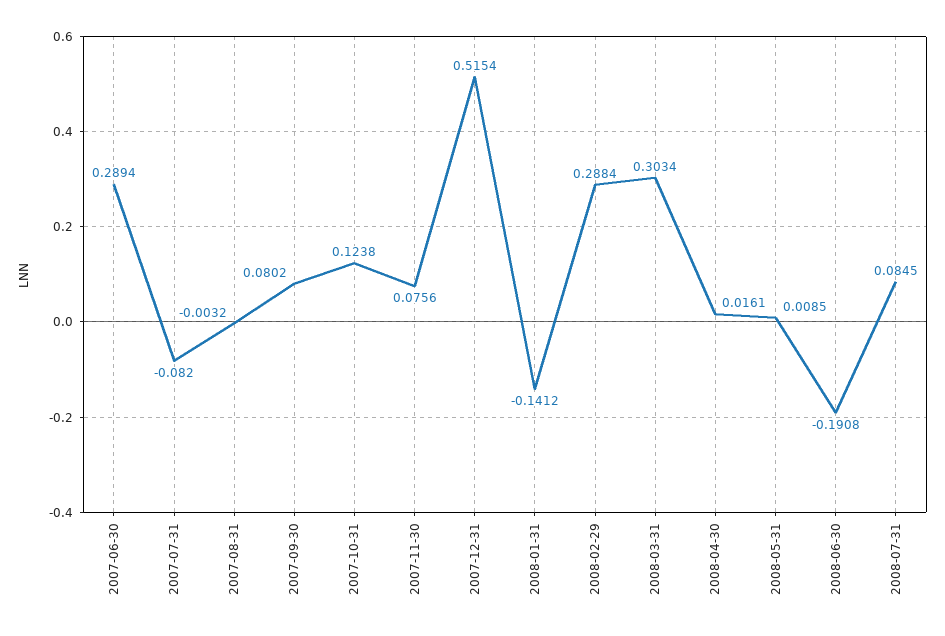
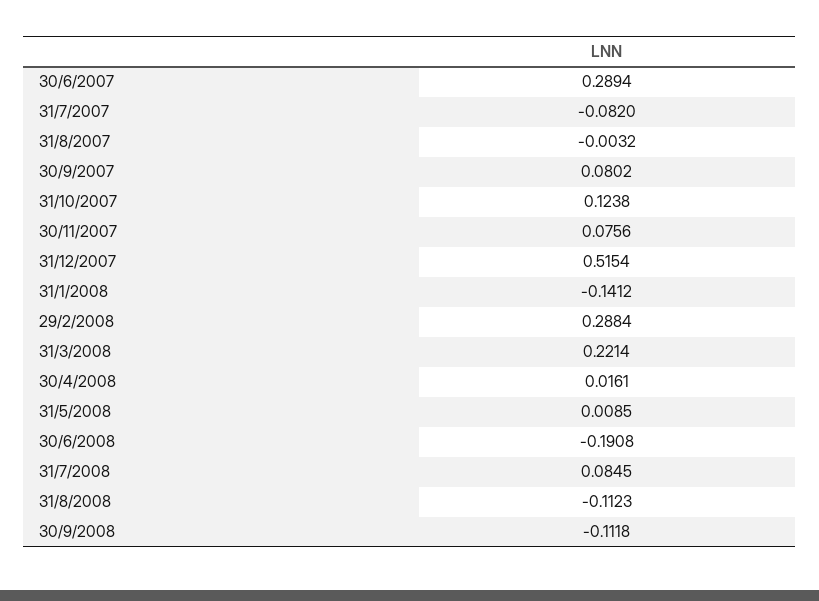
2008-03-31: 0.3034 -> 0.2214
31/8/2008: none -> -0.1123
30/9/2008: none -> -0.1118

